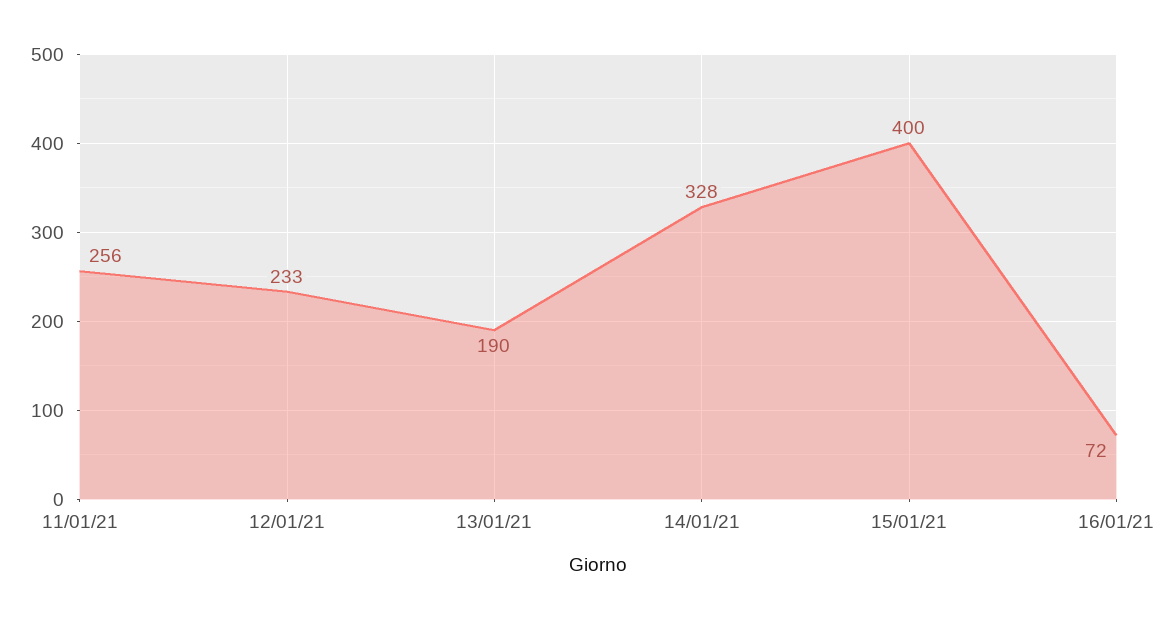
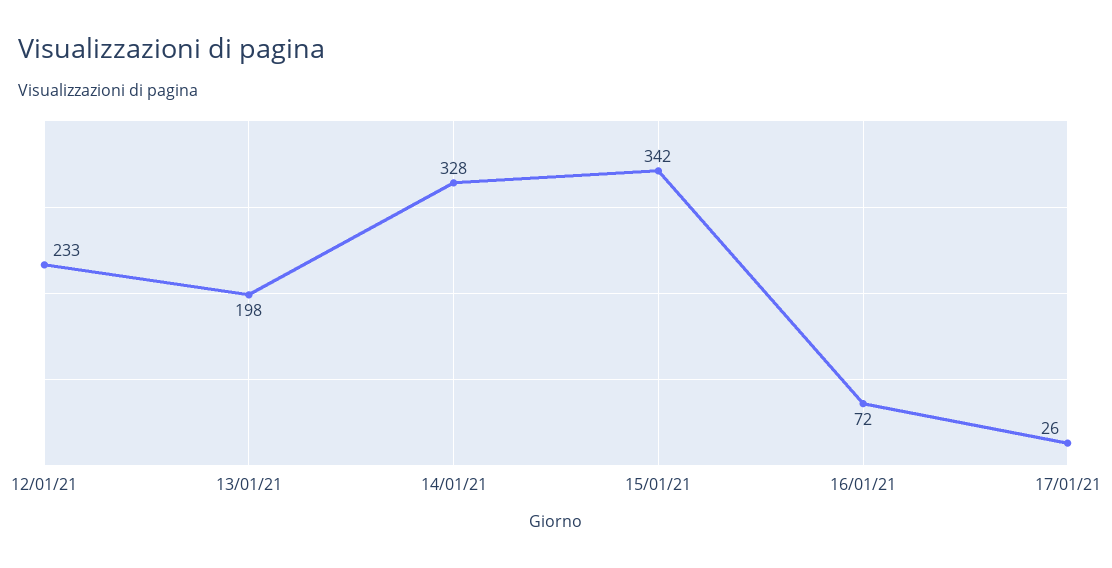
11/01/21: 256 -> none
13/01/21: 190 -> 198
15/01/21: 400 -> 342
17/01/21: none -> 26

